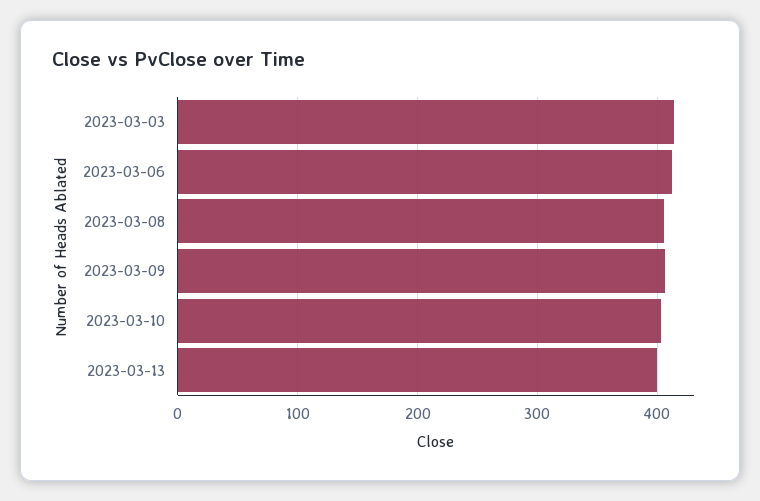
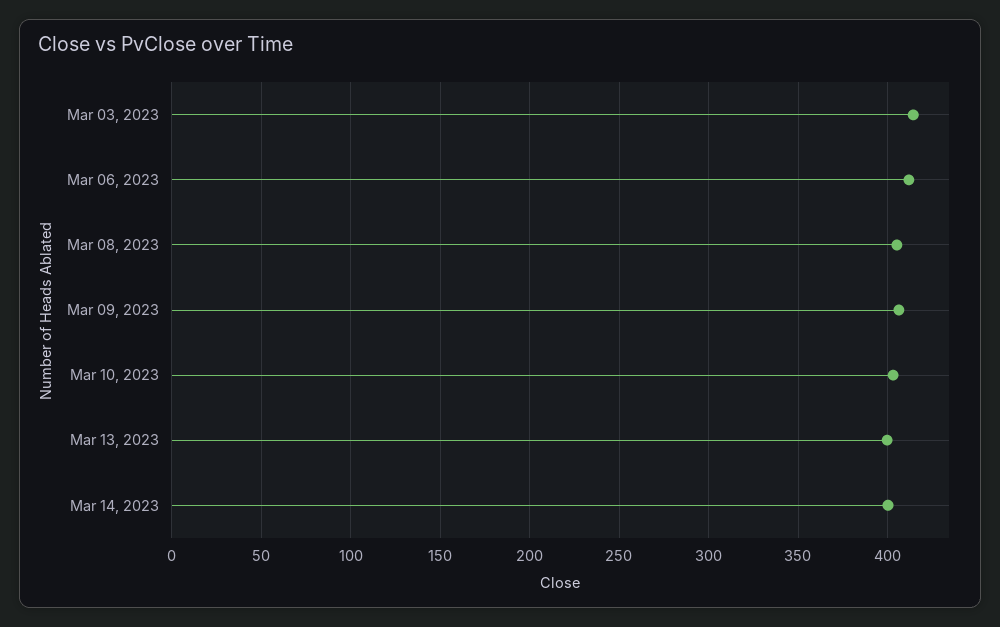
Mar 14, 2023: none -> 400

